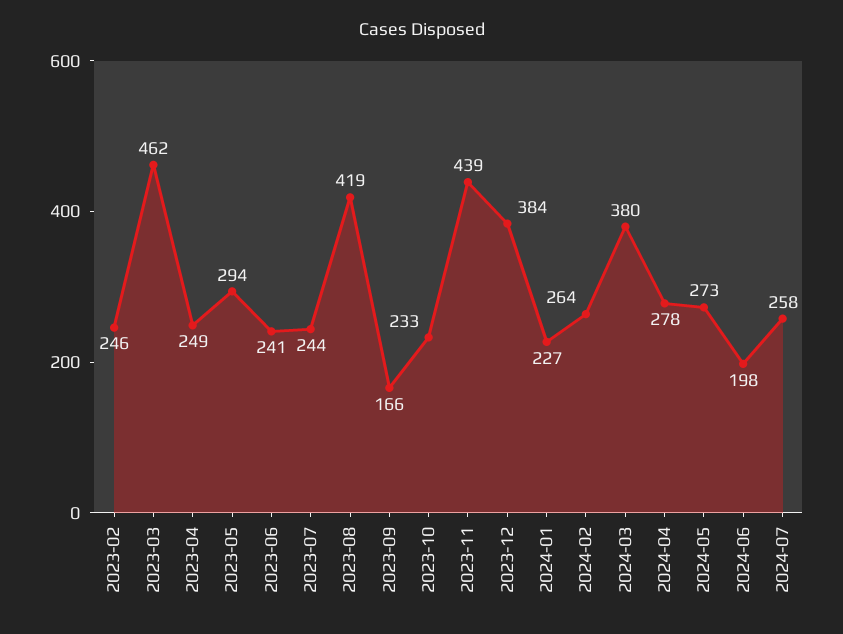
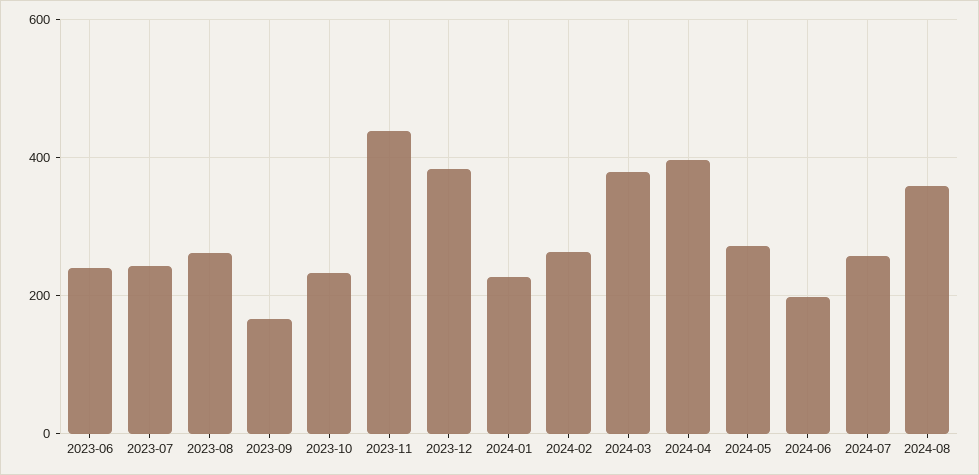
2023-02: 246 -> none
2023-03: 462 -> none
2023-04: 249 -> none
2023-05: 294 -> none
2023-08: 419 -> 260
2024-04: 278 -> 400
2024-08: none -> 360

